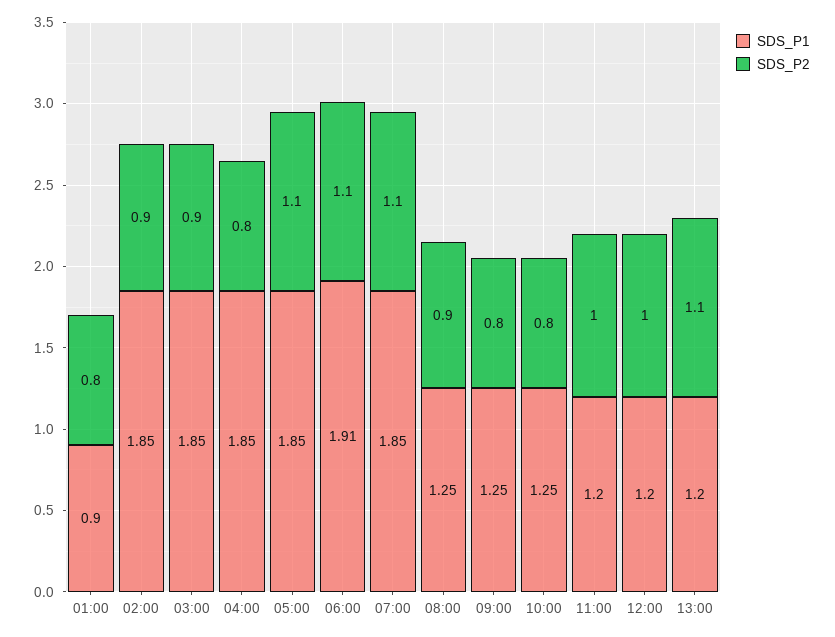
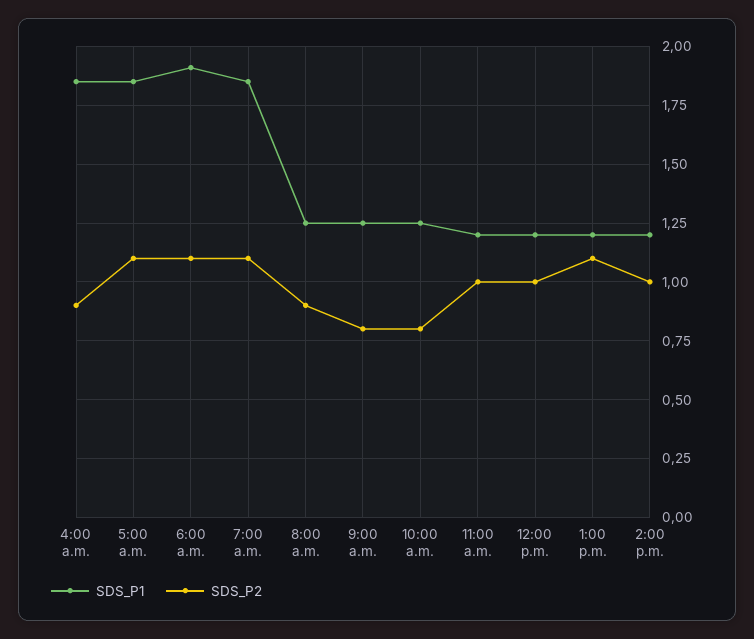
SDS_P1, 01:00: 0.9 -> none
SDS_P2, 01:00: 0.8 -> none
SDS_P1, 02:00: 1.85 -> none
SDS_P2, 02:00: 0.9 -> none
SDS_P1, 03:00: 1.85 -> none
SDS_P2, 03:00: 0.9 -> none
SDS_P2, 04:00: 0.8 -> 0.9
SDS_P1, 2:00 p.m.: none -> 1.2
SDS_P2, 2:00 p.m.: none -> 1

